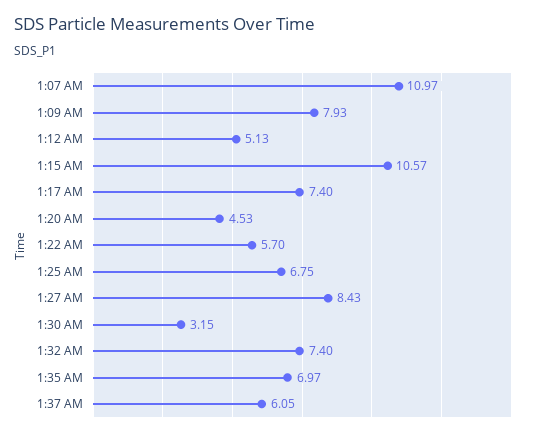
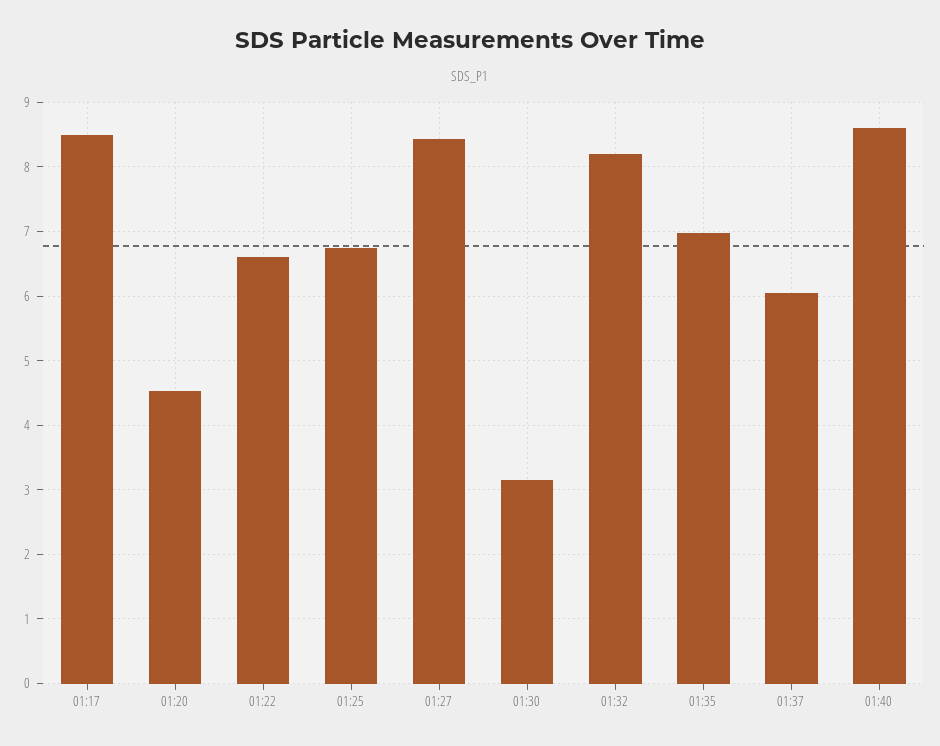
1:07 AM: 10.97 -> none
1:09 AM: 7.93 -> none
1:12 AM: 5.13 -> none
1:15 AM: 10.57 -> none
1:17 AM: 7.4 -> 8.5
1:22 AM: 5.7 -> 6.6
1:32 AM: 7.4 -> 8.2
01:40: none -> 8.6

